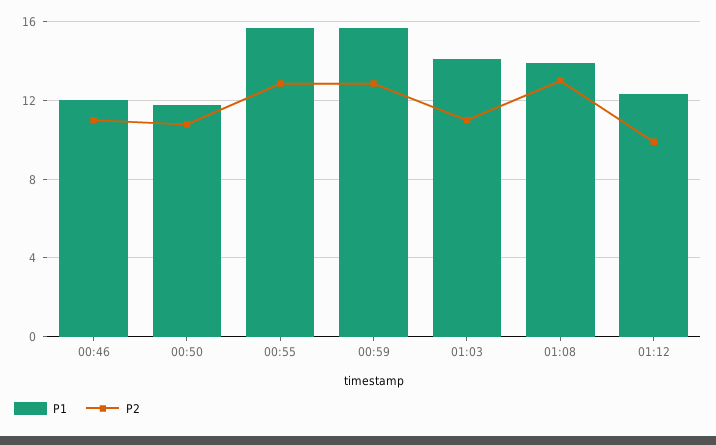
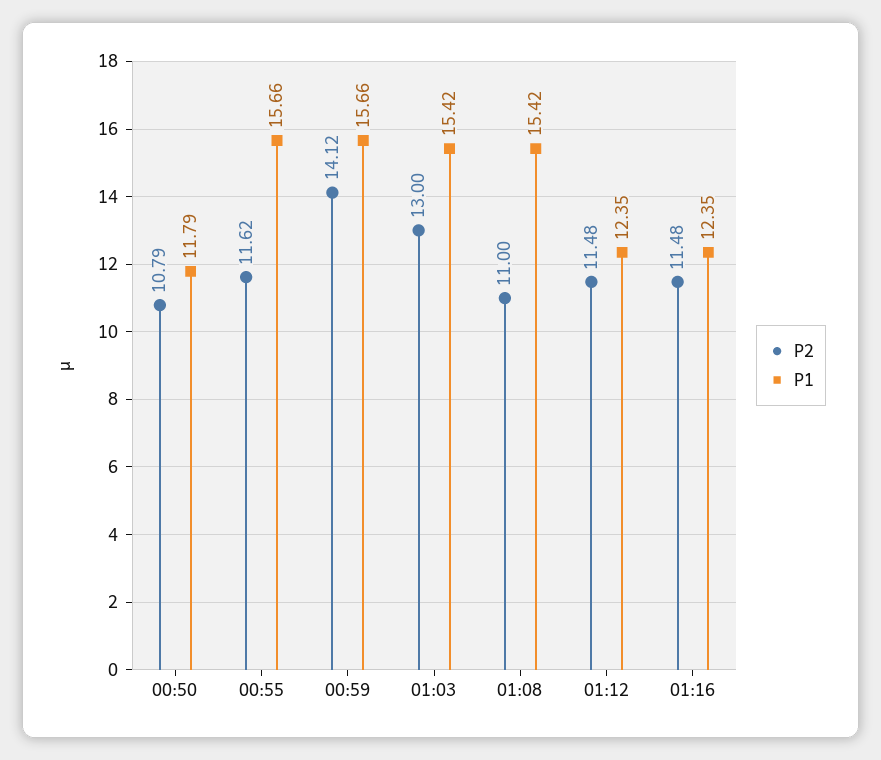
P1, 00:46: 12 -> none
P2, 00:46: 11 -> none
P2, 00:55: 13 -> 11.62
P2, 00:59: 13 -> 14.12
P1, 01:03: 14 -> 15.42
P2, 01:03: 11 -> 13
P1, 01:08: 14 -> 15.42
P2, 01:08: 13 -> 11
P2, 01:12: 10 -> 11.48
P2, 01:16: none -> 11.48
P1, 01:16: none -> 12.35

